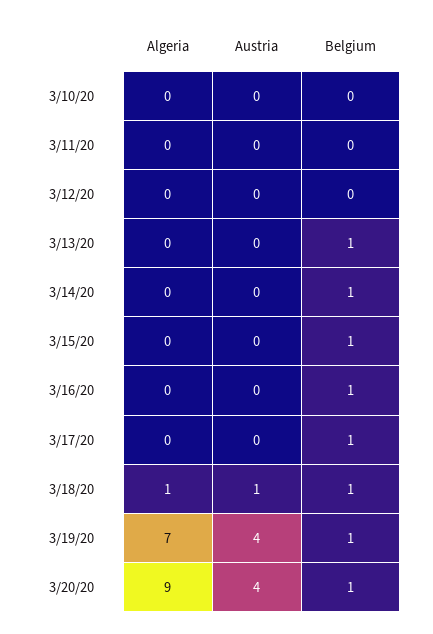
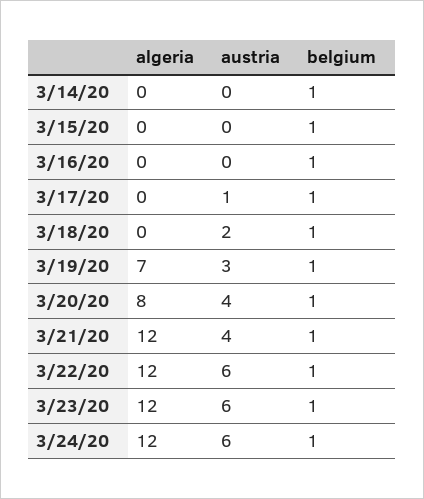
Algeria, 3/10/20: 0 -> none
Austria, 3/10/20: 0 -> none
Belgium, 3/10/20: 0 -> none
Algeria, 3/11/20: 0 -> none
Austria, 3/11/20: 0 -> none
Belgium, 3/11/20: 0 -> none
Algeria, 3/12/20: 0 -> none
Austria, 3/12/20: 0 -> none
Belgium, 3/12/20: 0 -> none
Algeria, 3/13/20: 0 -> none
Austria, 3/13/20: 0 -> none
Belgium, 3/13/20: 1 -> none
Austria, 3/17/20: 0 -> 1
Algeria, 3/18/20: 1 -> 0
Austria, 3/18/20: 1 -> 2
Austria, 3/19/20: 4 -> 3
Algeria, 3/20/20: 9 -> 8
Algeria, 3/21/20: none -> 12
Austria, 3/21/20: none -> 4
Belgium, 3/21/20: none -> 1
Algeria, 3/22/20: none -> 12
Austria, 3/22/20: none -> 6
Belgium, 3/22/20: none -> 1
Algeria, 3/23/20: none -> 12
Austria, 3/23/20: none -> 6
Belgium, 3/23/20: none -> 1
Algeria, 3/24/20: none -> 12
Austria, 3/24/20: none -> 6
Belgium, 3/24/20: none -> 1

